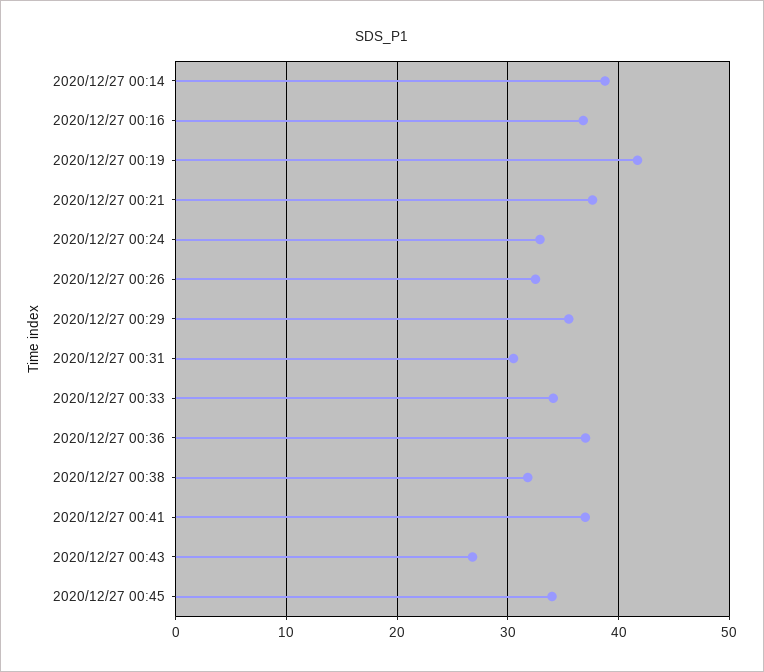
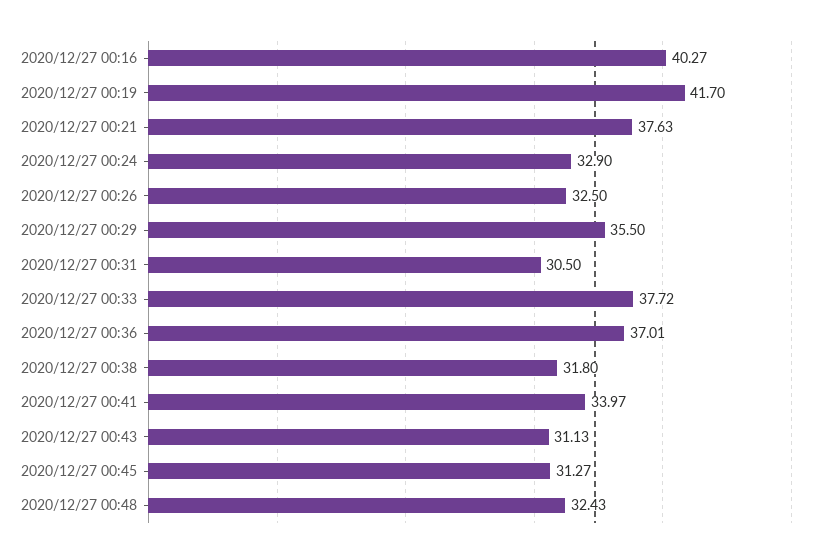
2020/12/27 00:14: 39 -> none
2020/12/27 00:16: 37 -> 40.27
2020/12/27 00:33: 34 -> 37.72
2020/12/27 00:41: 37 -> 33.97
2020/12/27 00:43: 27 -> 31.13
2020/12/27 00:45: 34 -> 31.27
2020/12/27 00:48: none -> 32.43

